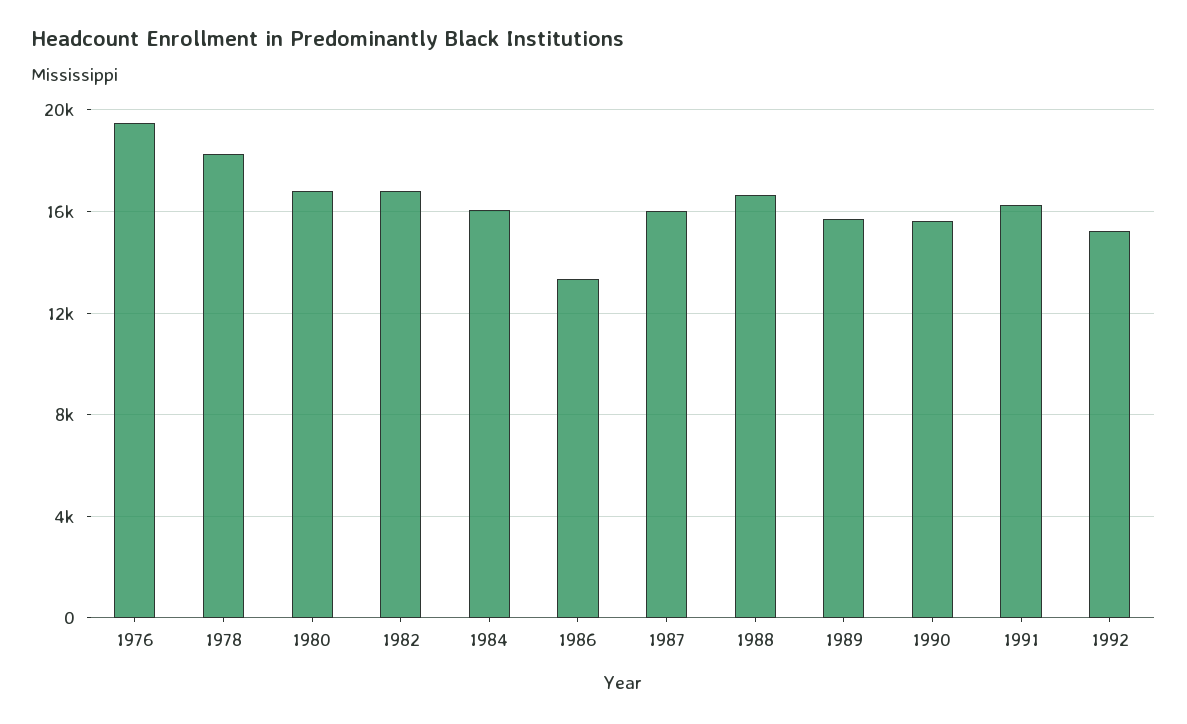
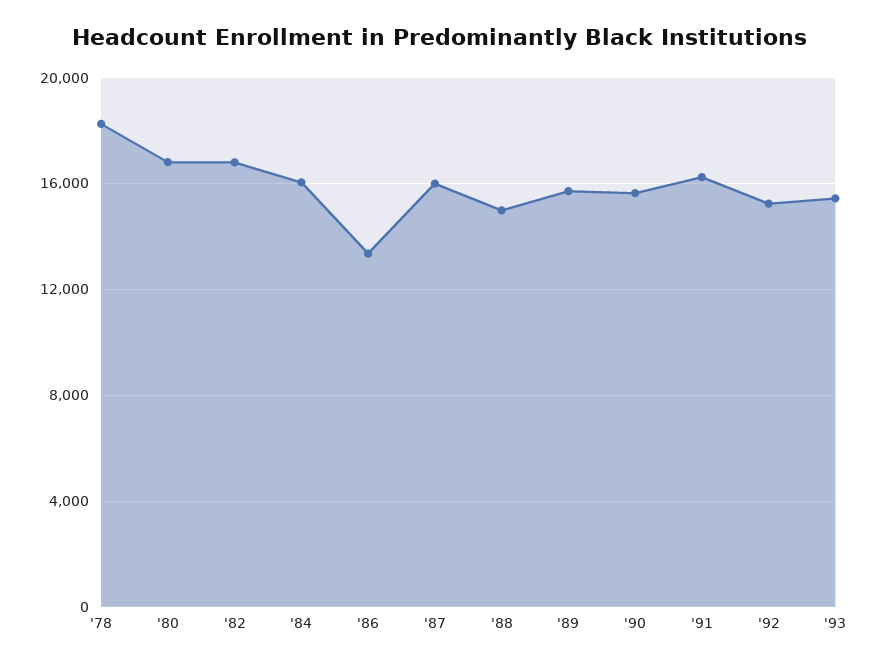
1976: 19500 -> none
1988: 16500 -> 15000
'93: none -> 15500

